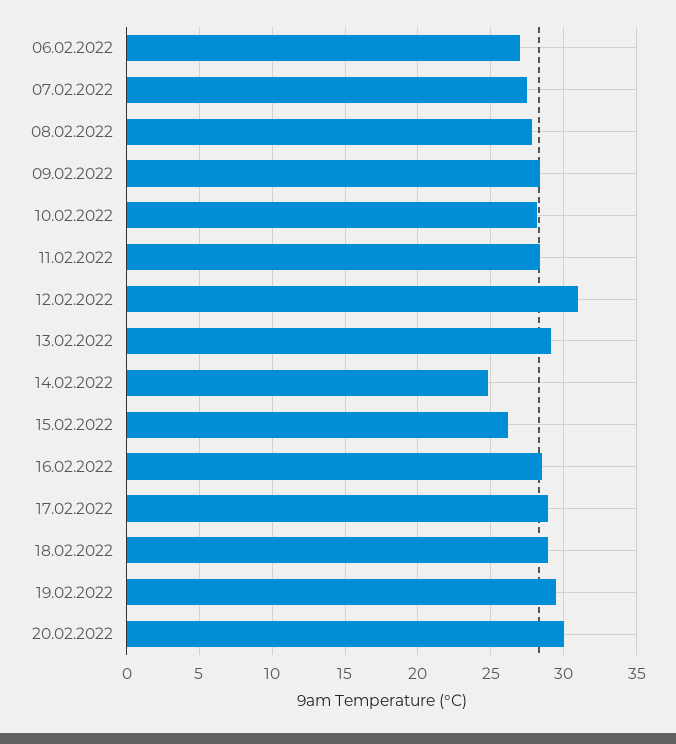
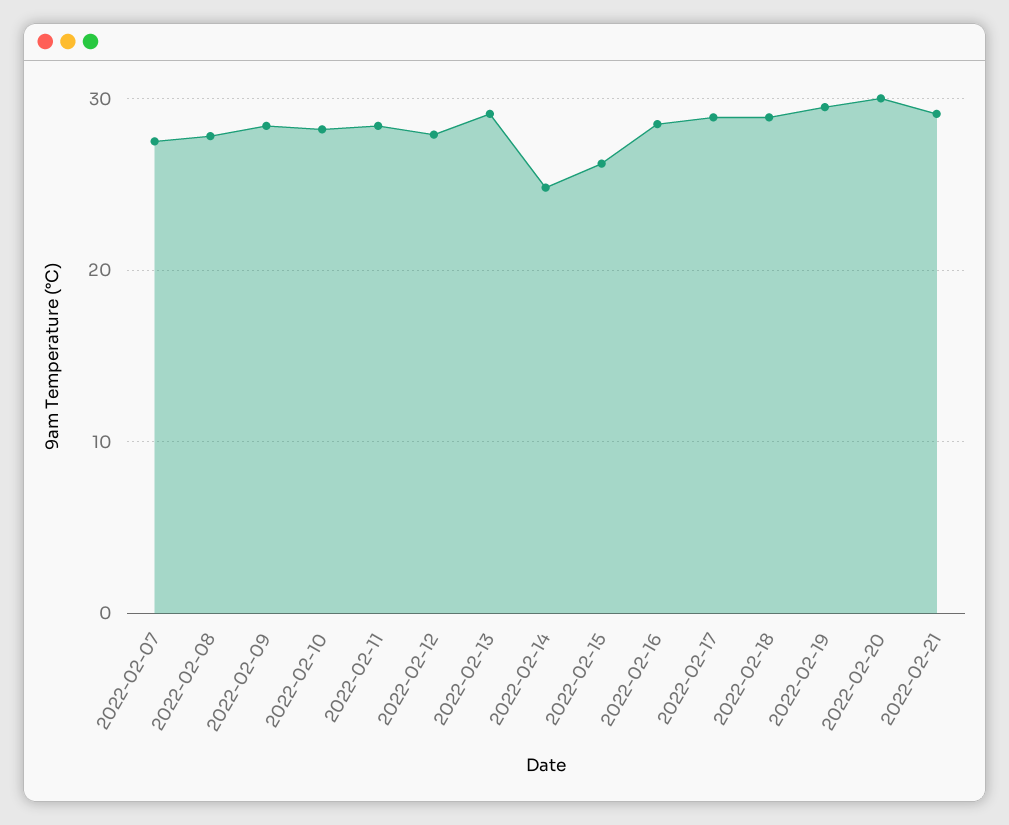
06.02.2022: 27 -> none
12.02.2022: 31 -> 28
2022-02-21: none -> 29

